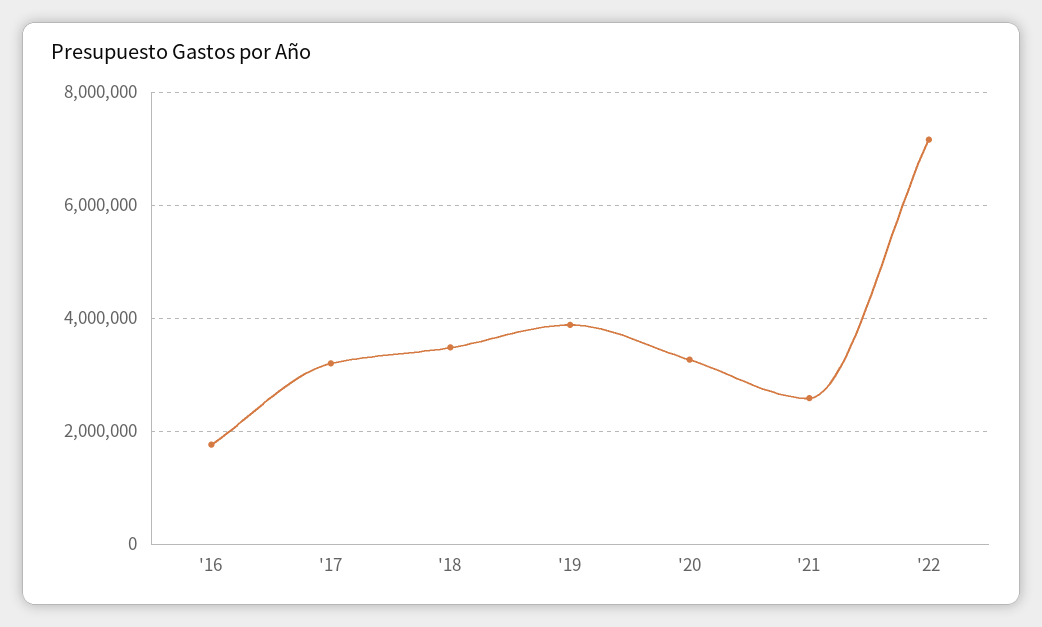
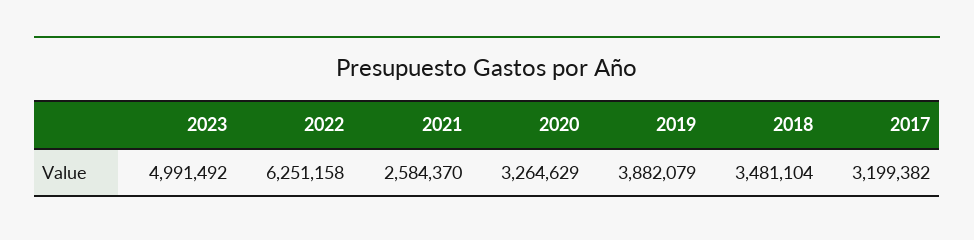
'16: 1800000 -> none
'22: 7200000 -> 6251158
2023: none -> 4991492

